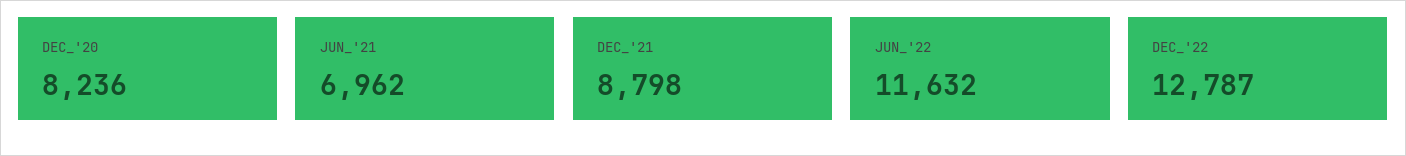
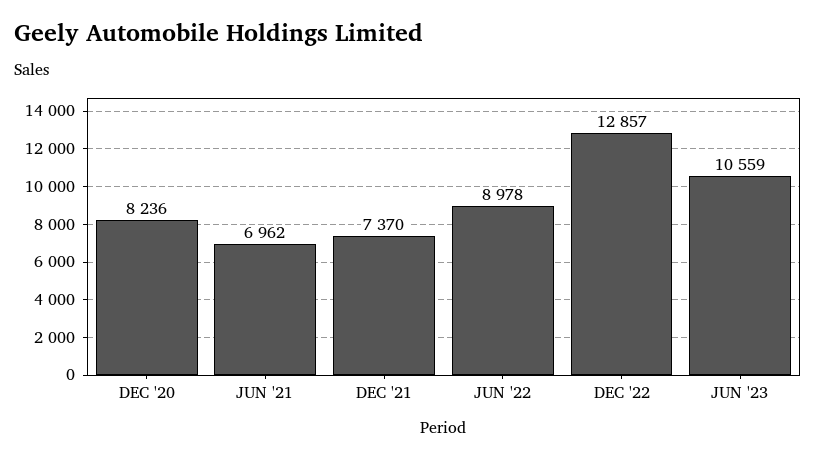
DEC_'21: 8798 -> 7370
JUN_'22: 11632 -> 8978
DEC_'22: 12787 -> 12857
JUN '23: none -> 10559

